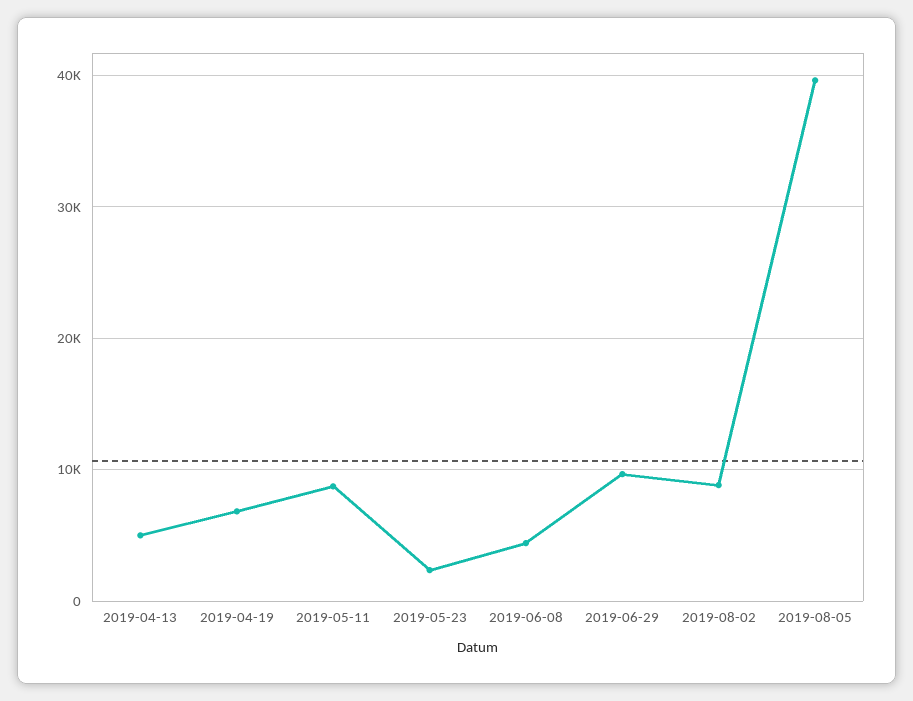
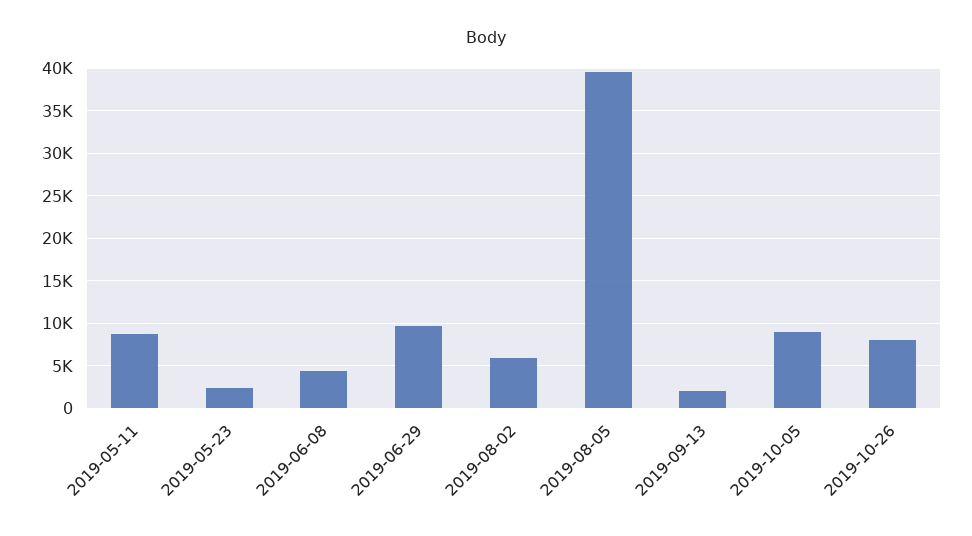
2019-04-13: 5000 -> none
2019-04-19: 7000 -> none
2019-08-02: 9000 -> 6000
2019-09-13: none -> 2000
2019-10-05: none -> 9000
2019-10-26: none -> 8000

